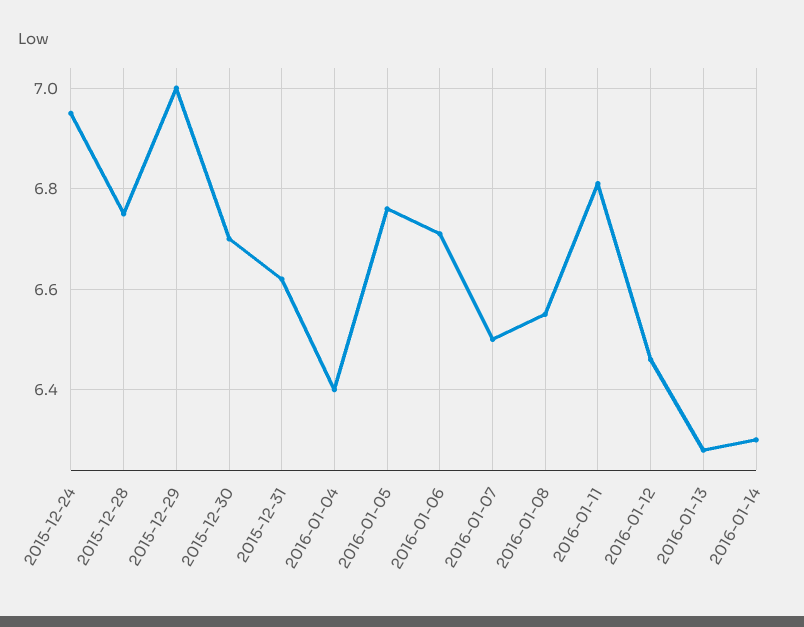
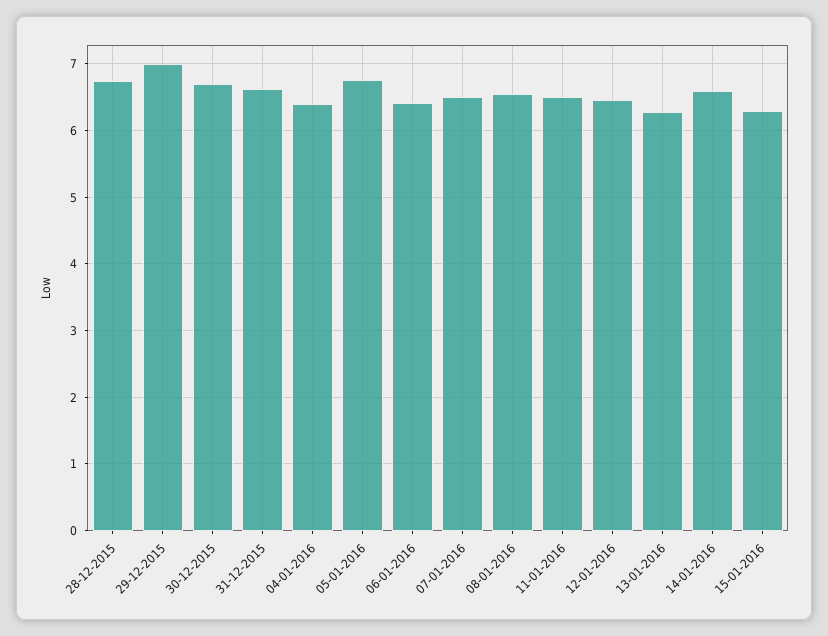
2015-12-24: 6.95 -> none
2016-01-06: 6.7 -> 6.4
2016-01-11: 6.8 -> 6.5
2016-01-14: 6.3 -> 6.6
15-01-2016: none -> 6.3

